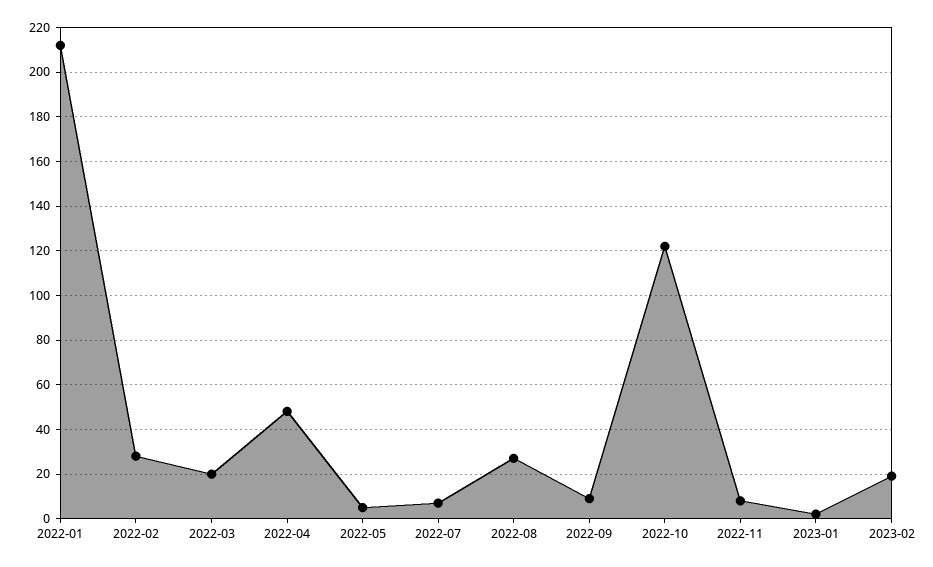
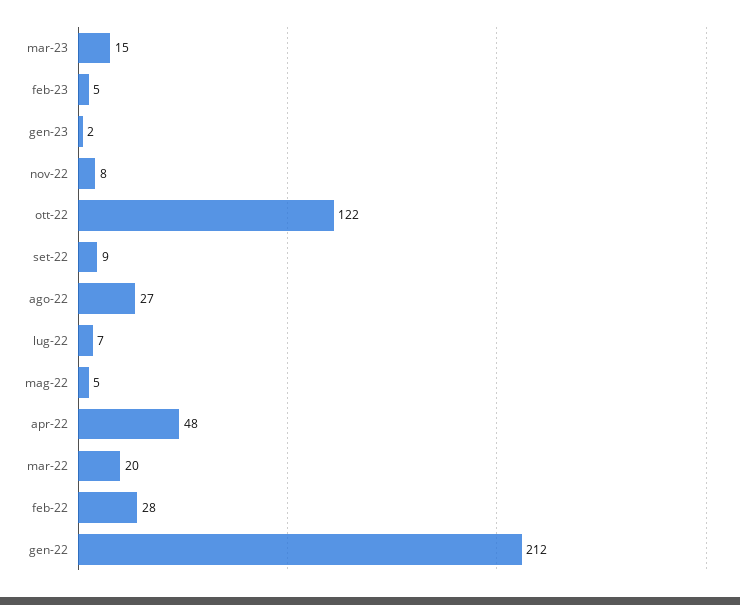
2023-02: 20 -> 5
mar-23: none -> 15

